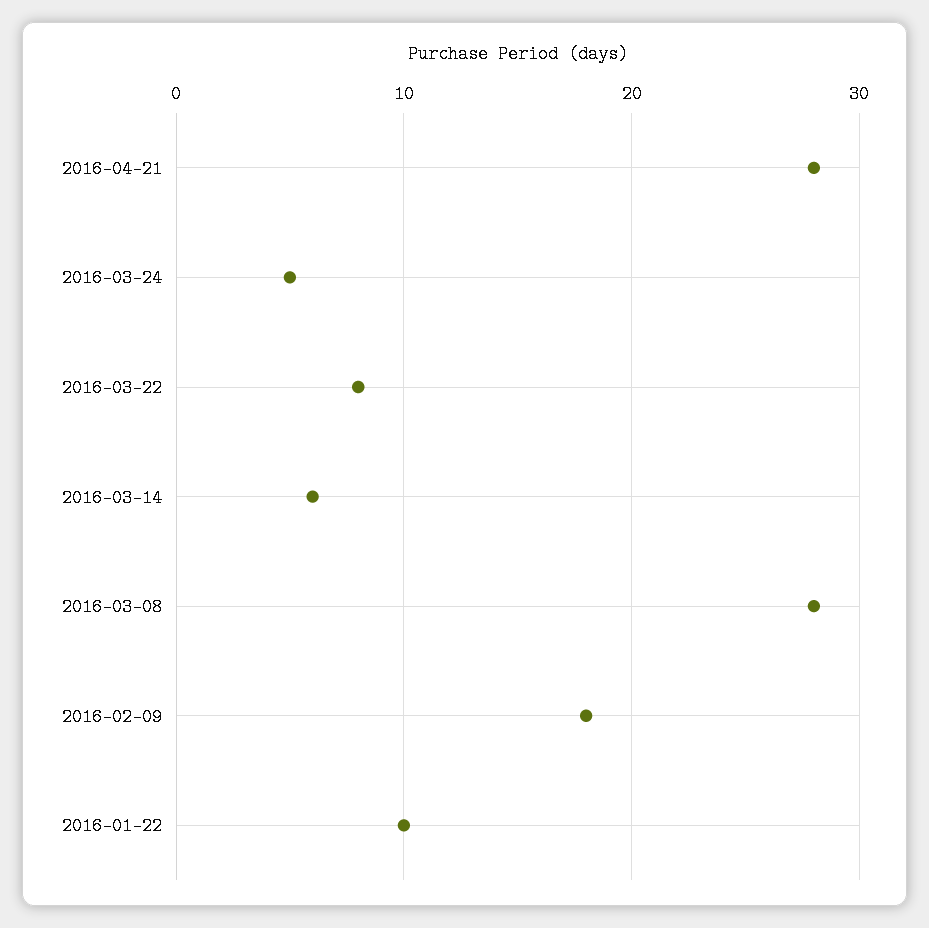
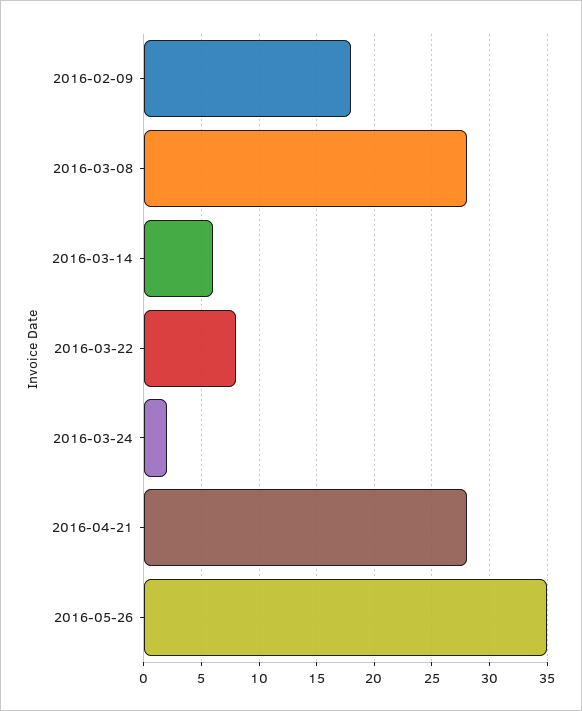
2016-03-24: 5 -> 2
2016-01-22: 10 -> none
2016-05-26: none -> 35

